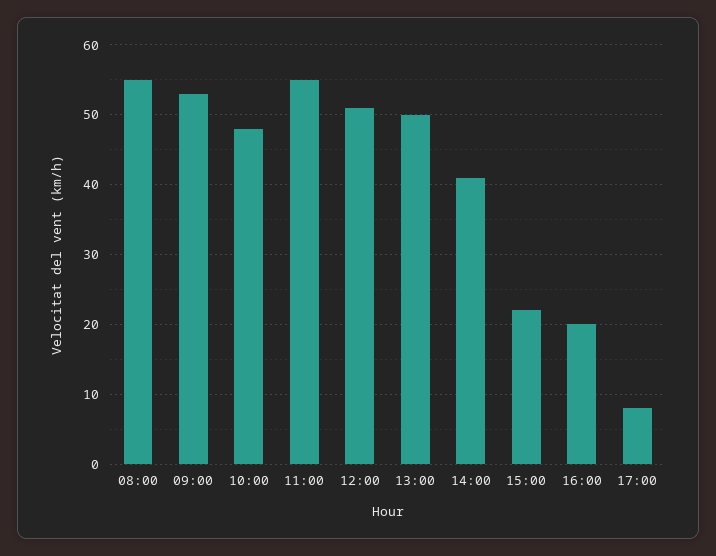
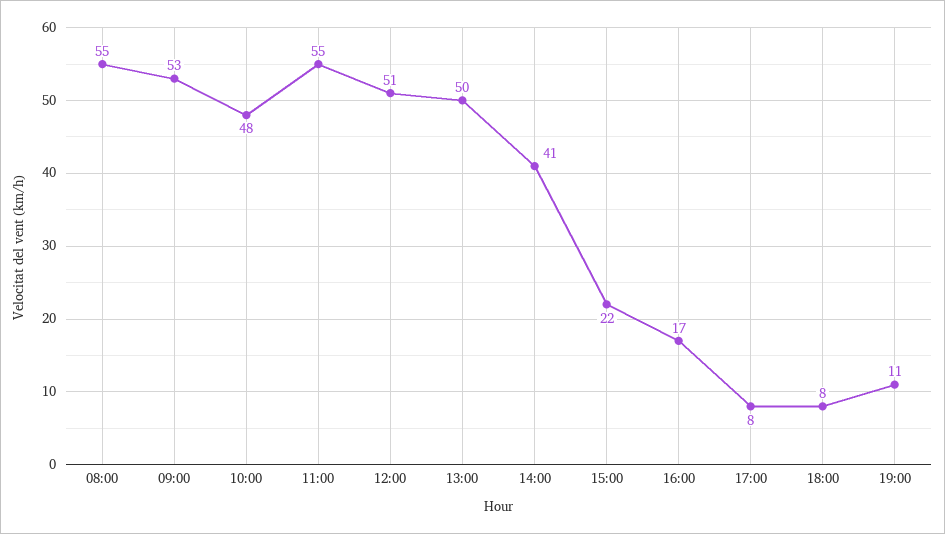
16:00: 20 -> 17
18:00: none -> 8
19:00: none -> 11

